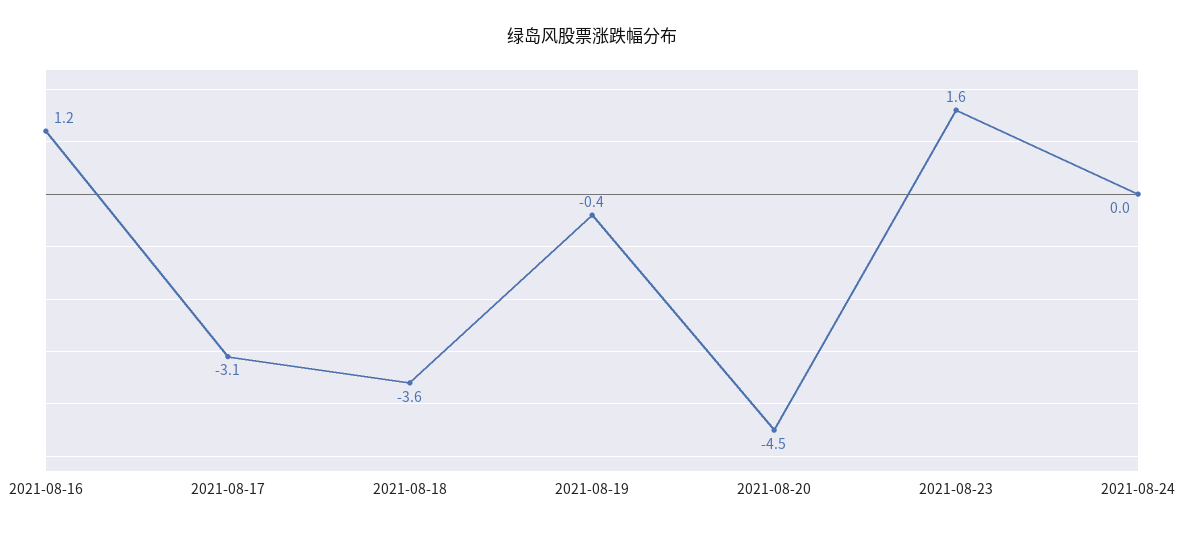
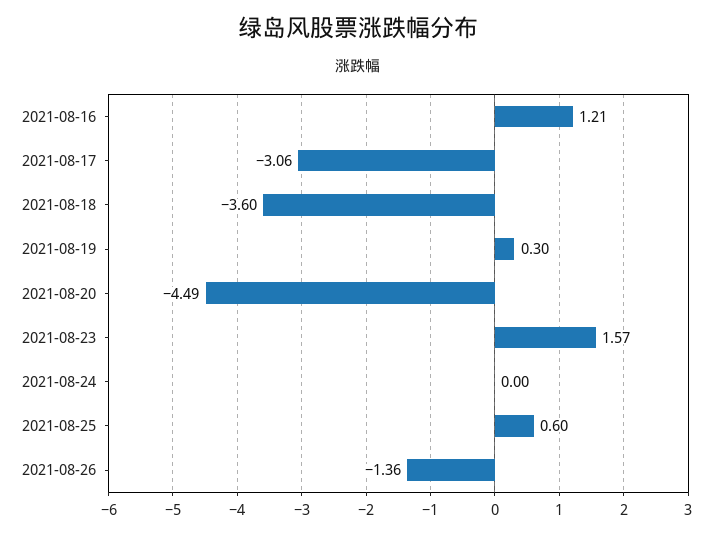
2021-08-19: -0.4 -> 0.3
2021-08-25: none -> 0.6
2021-08-26: none -> -1.36

